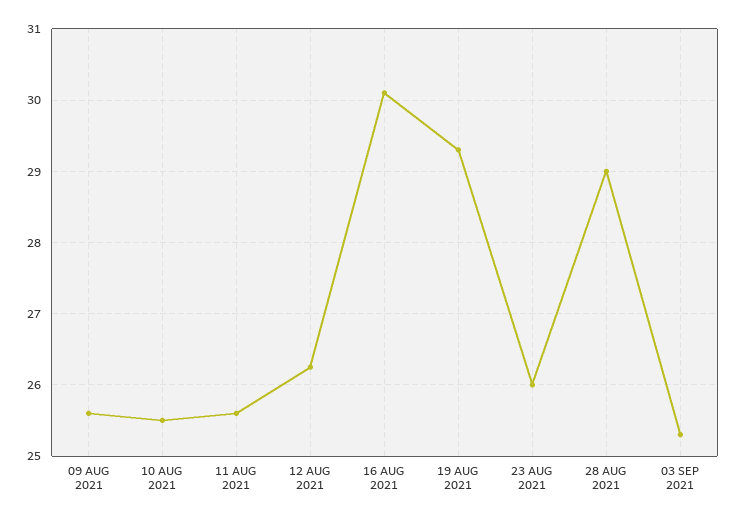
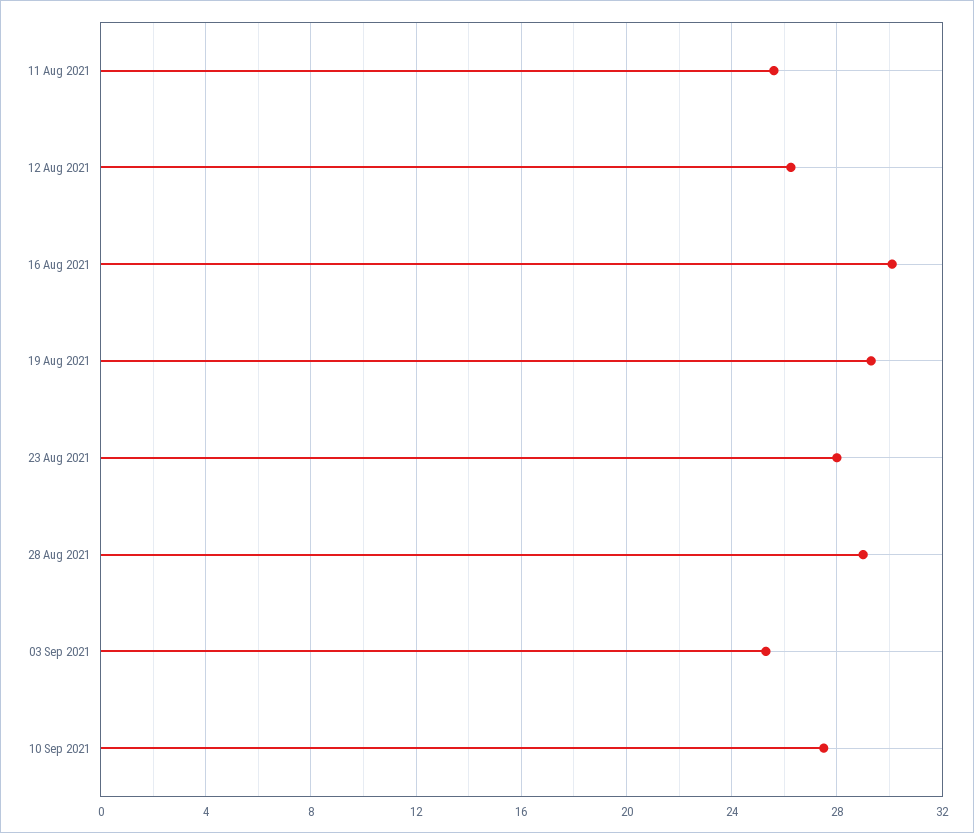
09 AUG 2021: 25.6 -> none
10 AUG 2021: 25.5 -> none
23 AUG 2021: 26 -> 28
10 Sep 2021: none -> 27.5

